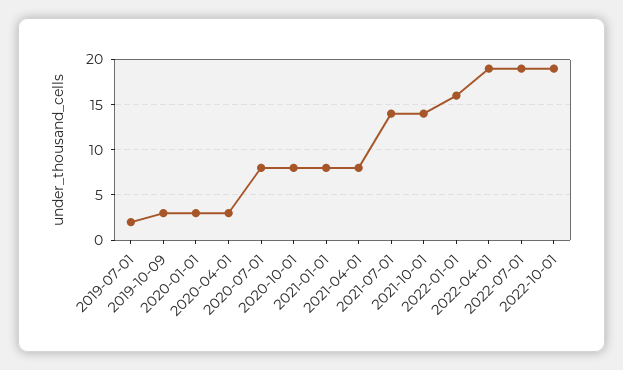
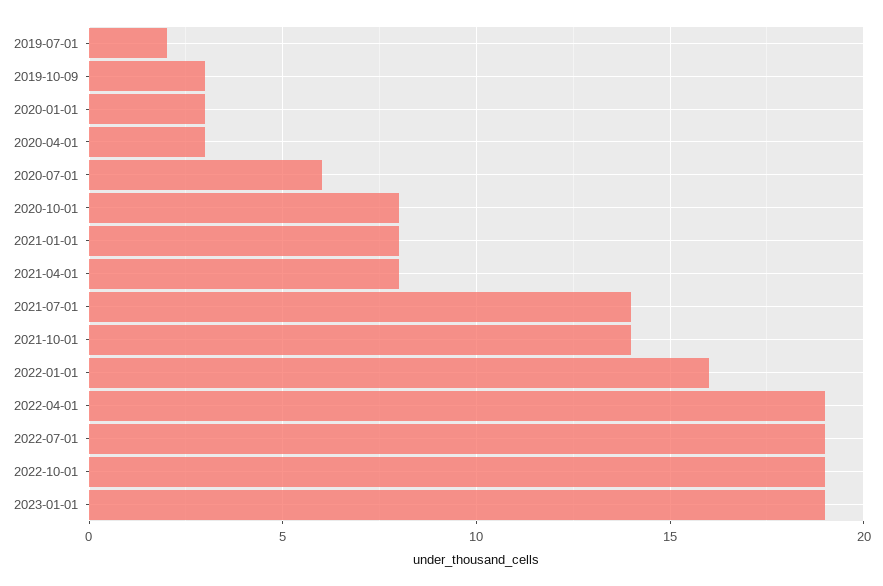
2020-07-01: 8 -> 6
2023-01-01: none -> 19

